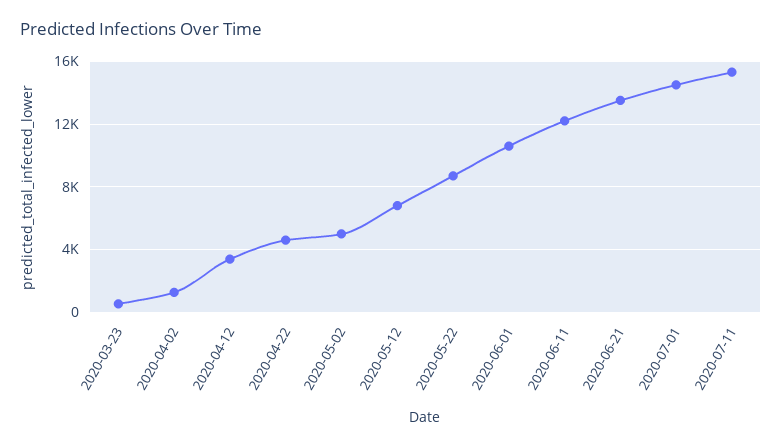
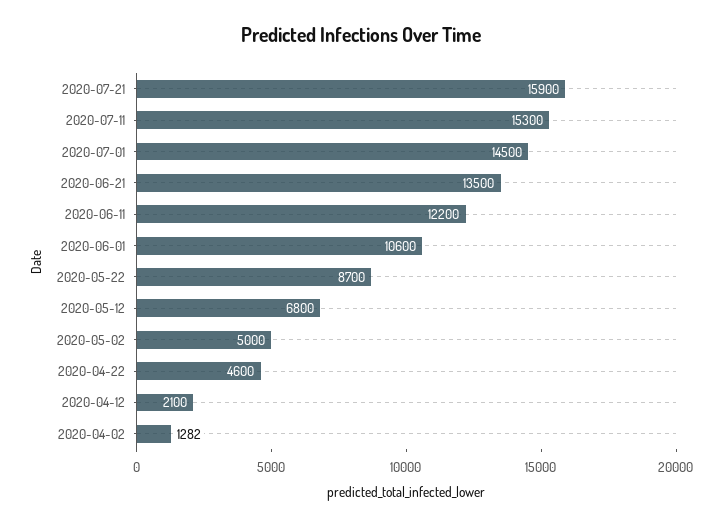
2020-03-23: 500 -> none
2020-04-12: 3500 -> 2100
2020-07-21: none -> 15900

